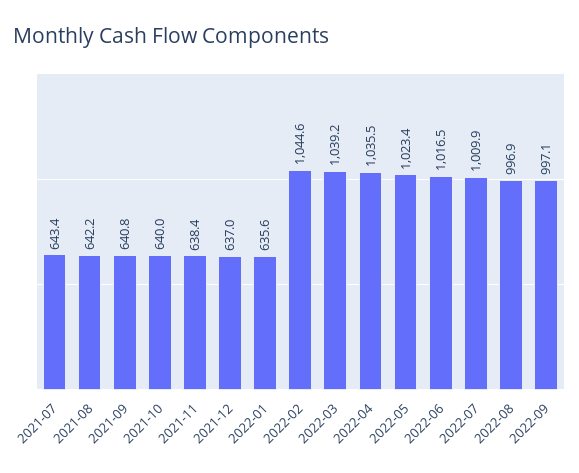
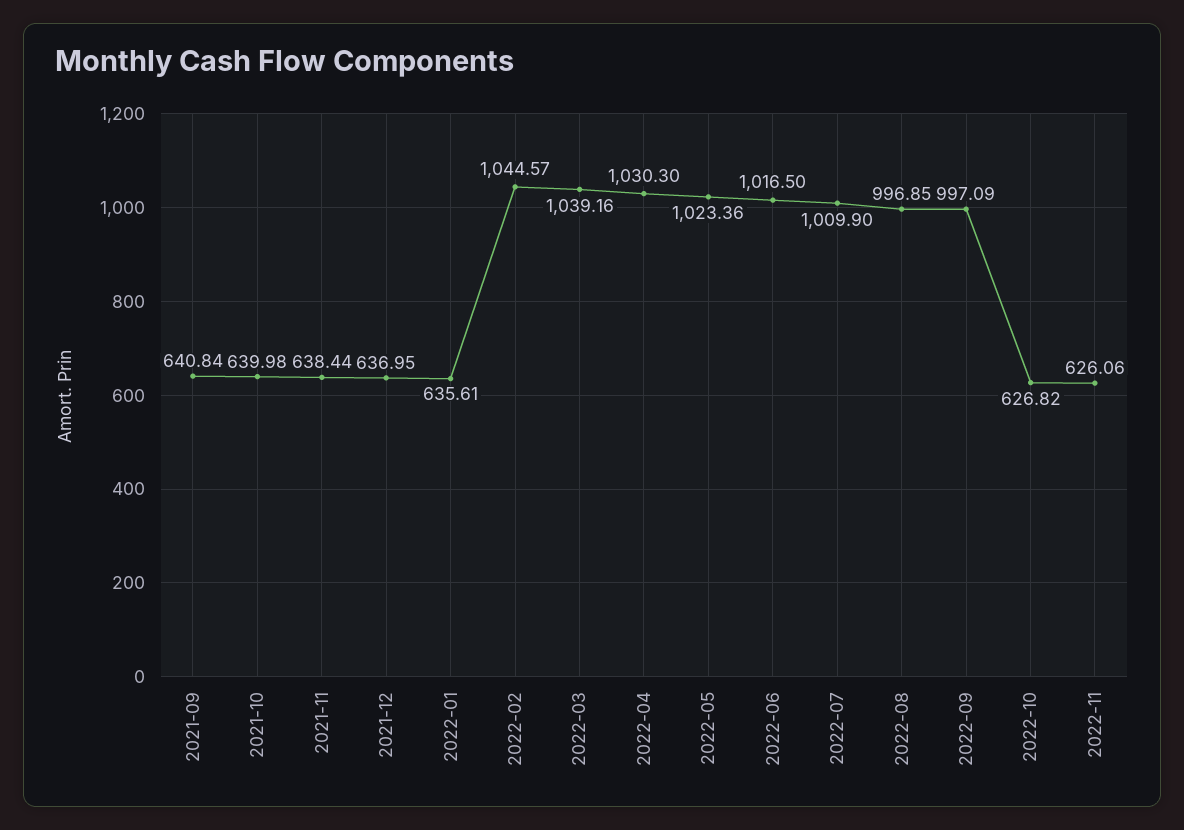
2021-07: 643.4 -> none
2021-08: 642.2 -> none
2022-04: 1035.5 -> 1030.3
2022-10: none -> 626.82
2022-11: none -> 626.06

